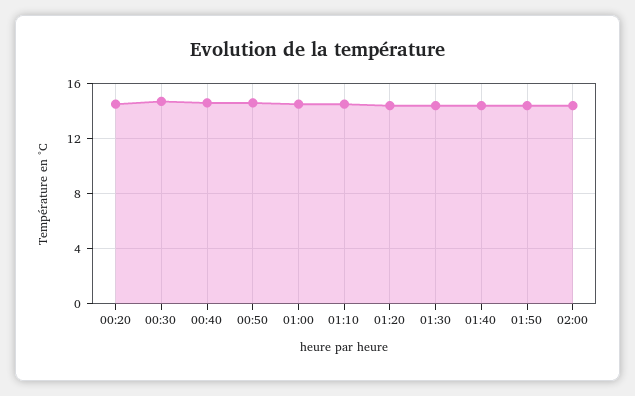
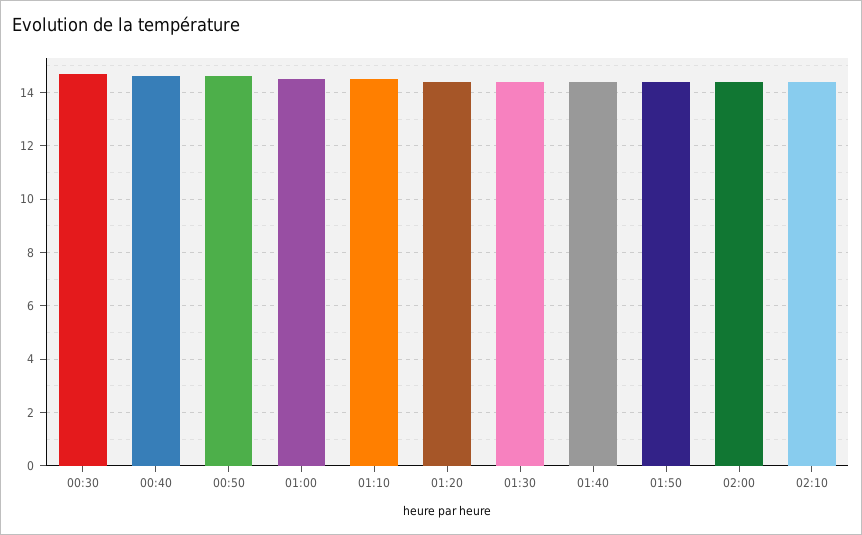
00:20: 14.5 -> none
02:10: none -> 14.5

